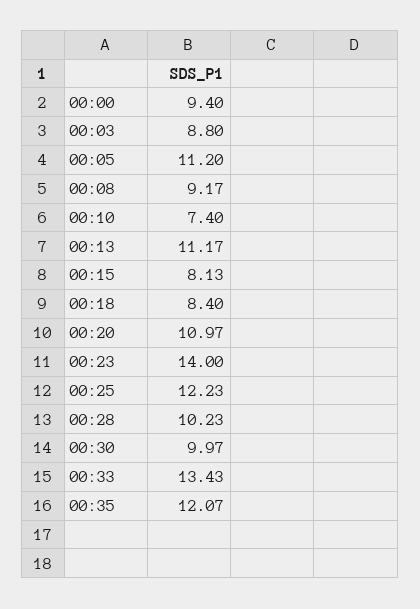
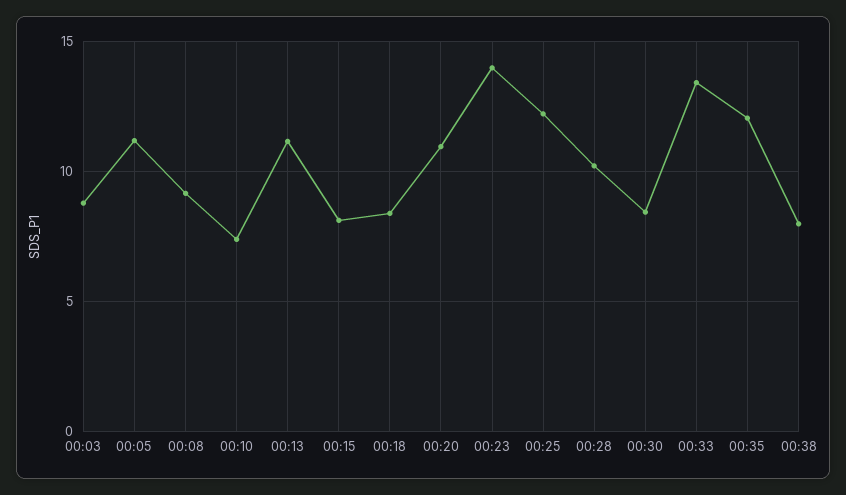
00:00: 9.4 -> none
00:30: 9.97 -> 8.5
00:38: none -> 8

